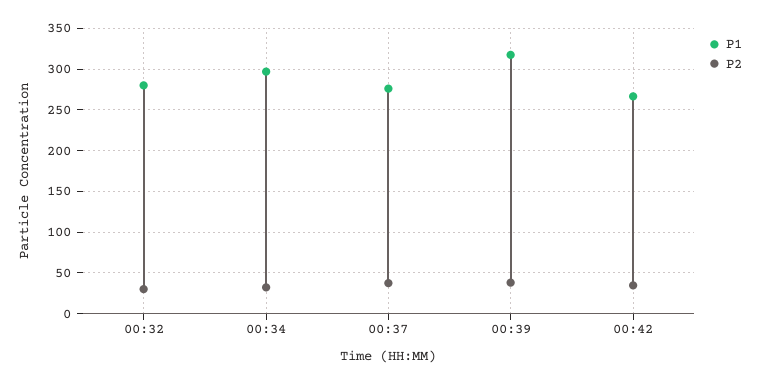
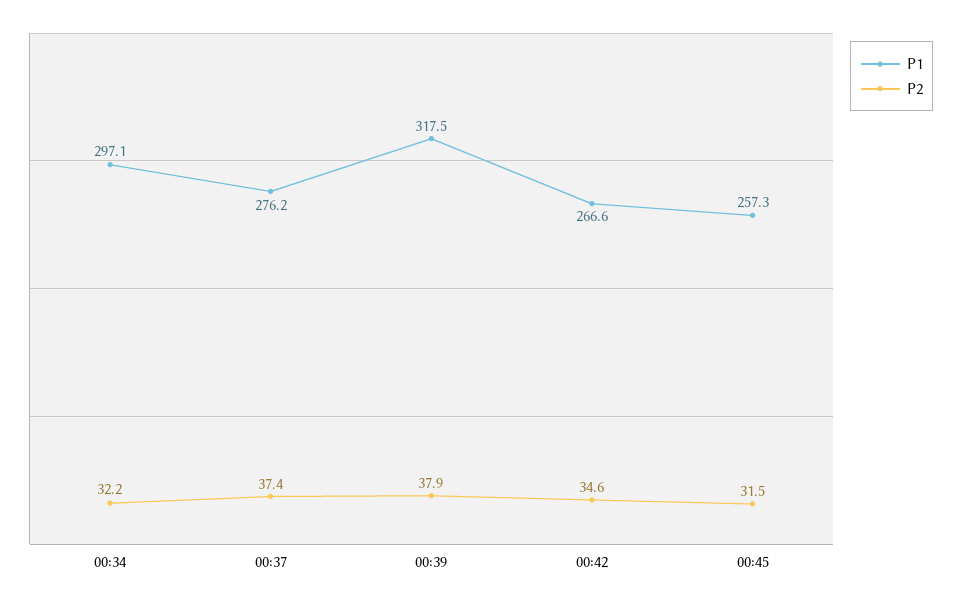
P1, 00:32: 280 -> none
P2, 00:32: 30 -> none
P1, 00:45: none -> 257.3
P2, 00:45: none -> 31.5

